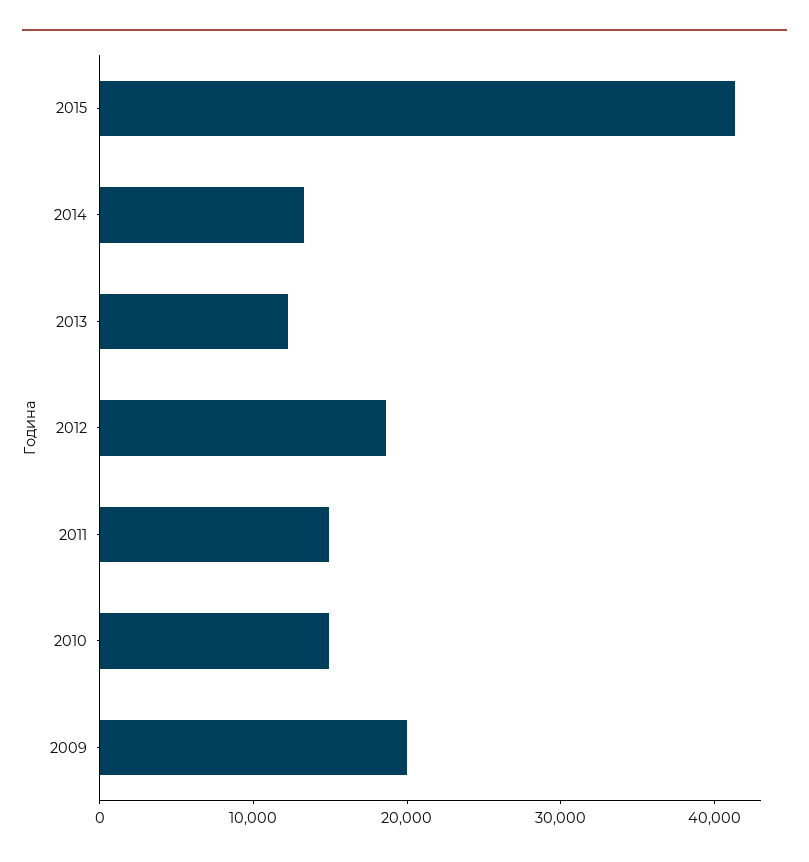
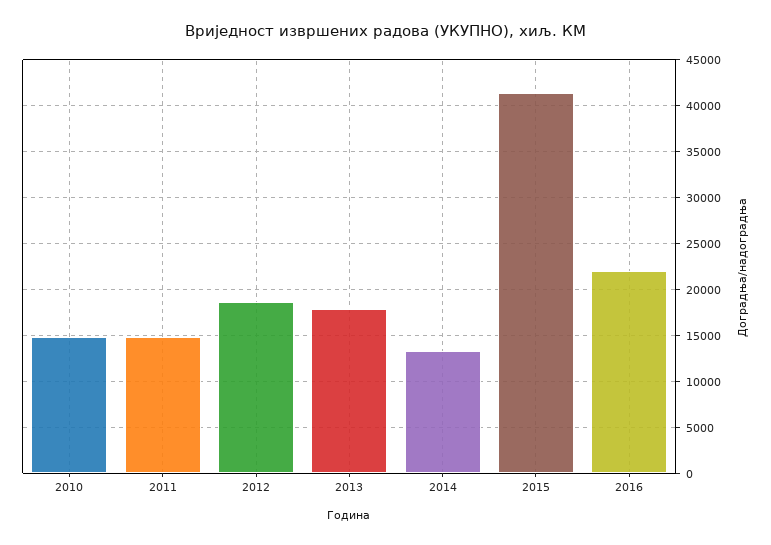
2013: 12000 -> 18000
2009: 20000 -> none
2016: none -> 22000

